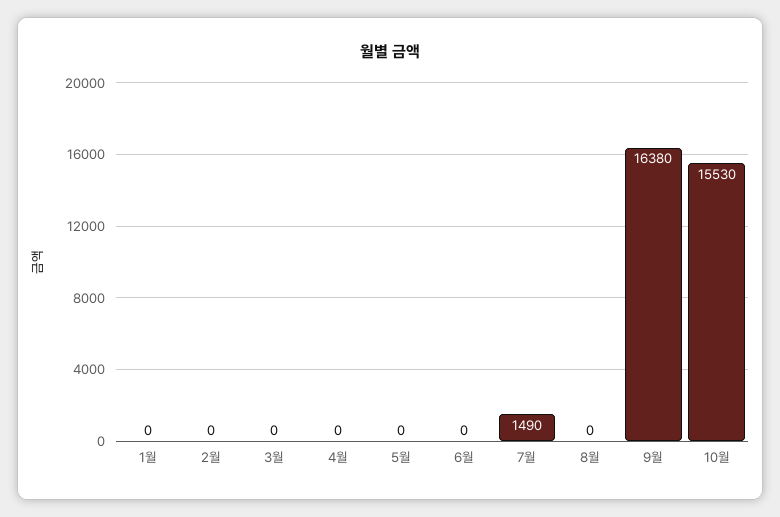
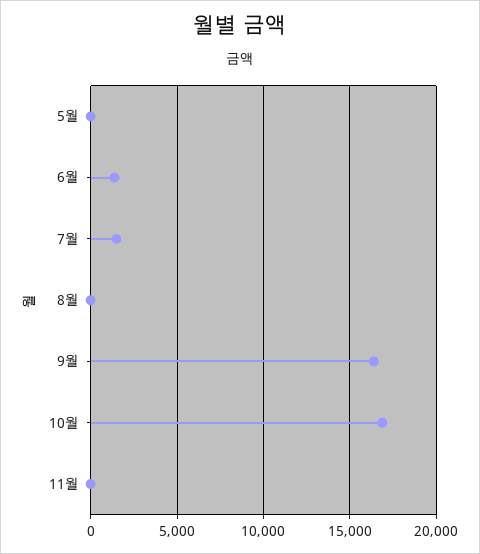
1월: 0 -> none
2월: 0 -> none
3월: 0 -> none
4월: 0 -> none
6월: 0 -> 1500
10월: 15530 -> 17000
11월: none -> 0

